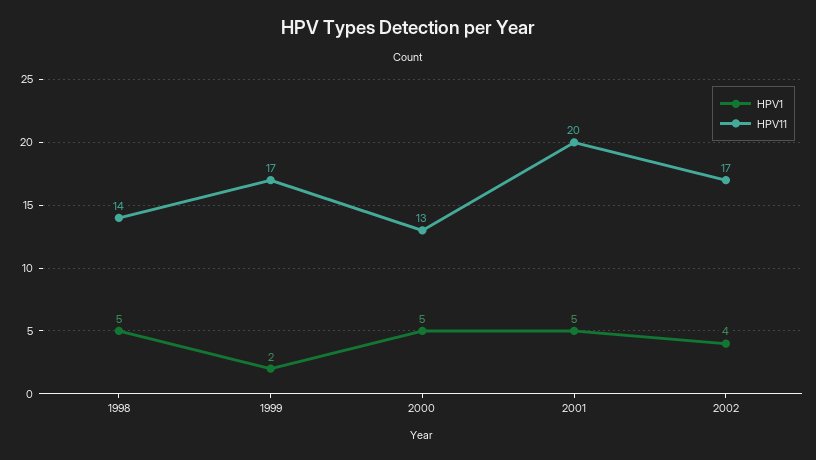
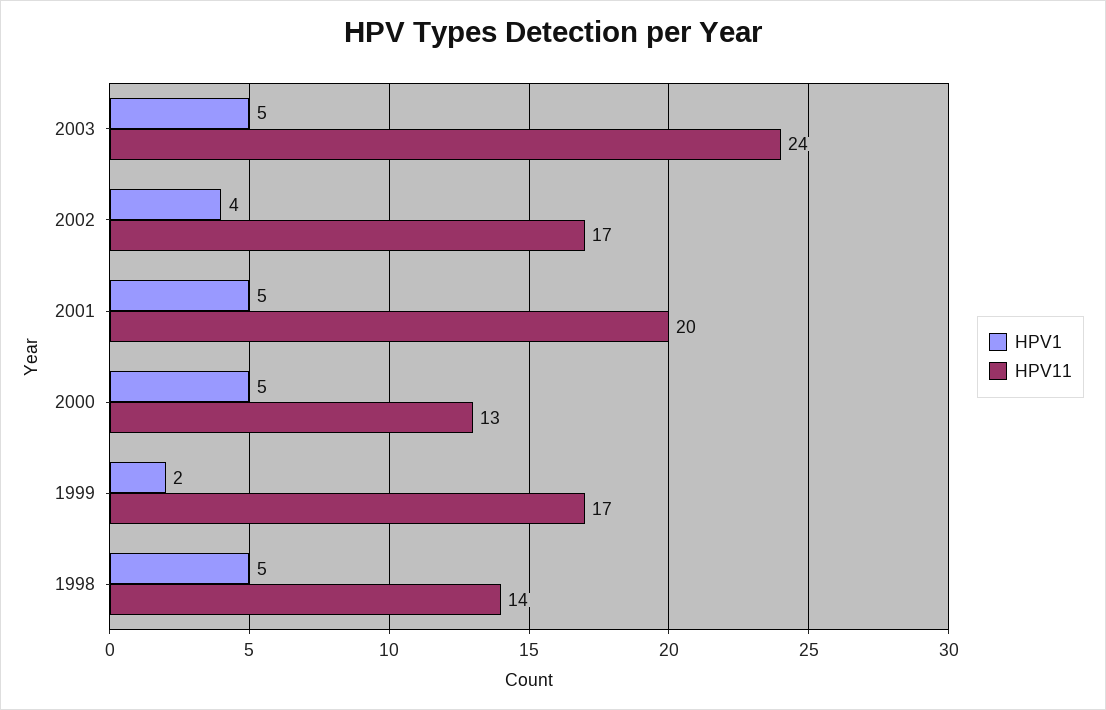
HPV1, 2003: none -> 5
HPV11, 2003: none -> 24

